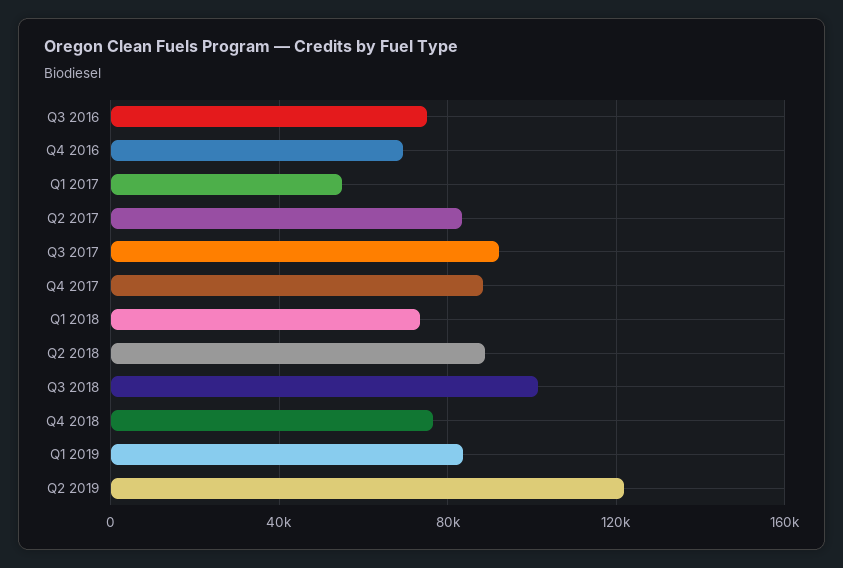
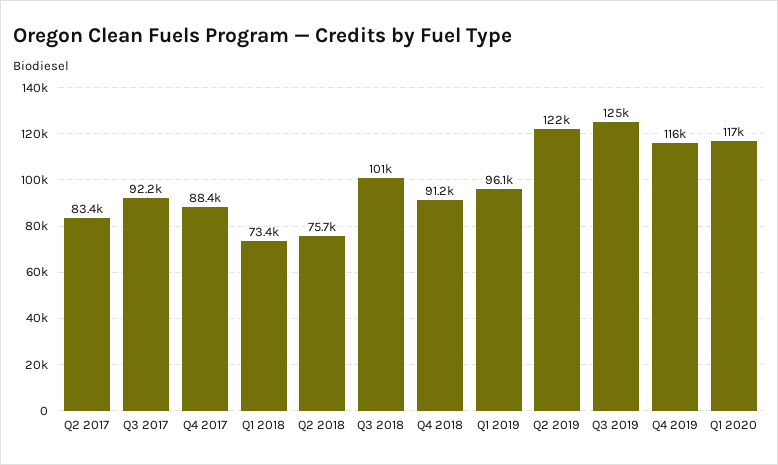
Q3 2016: 75000 -> none
Q4 2016: 70000 -> none
Q1 2017: 55000 -> none
Q2 2018: 90000 -> 75700
Q4 2018: 75000 -> 91200
Q1 2019: 85000 -> 96100
Q3 2019: none -> 125000
Q4 2019: none -> 116000
Q1 2020: none -> 117000

